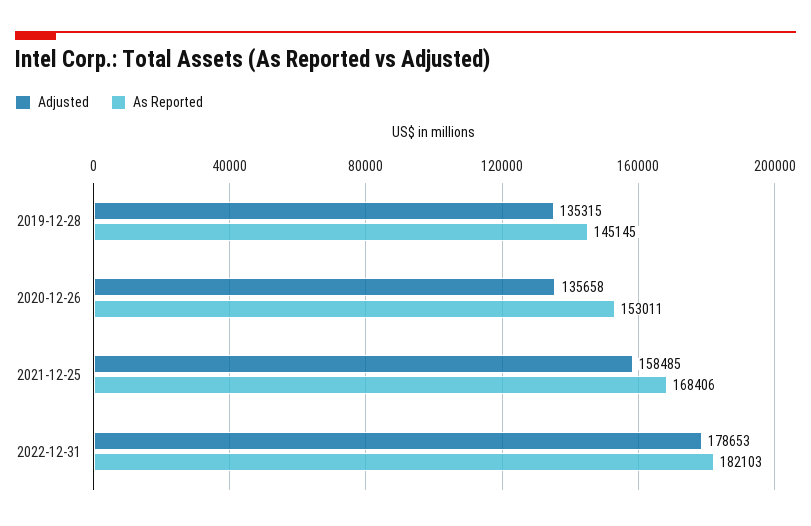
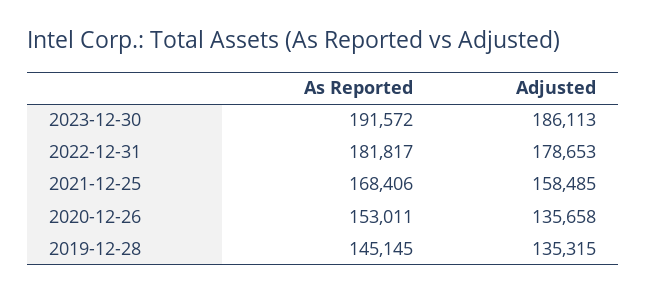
As Reported, 2022-12-31: 182103 -> 181817
As Reported, 2023-12-30: none -> 191572
Adjusted, 2023-12-30: none -> 186113

